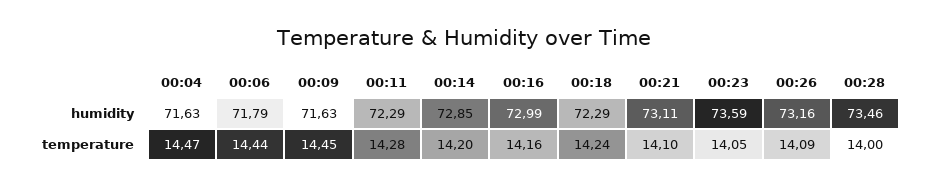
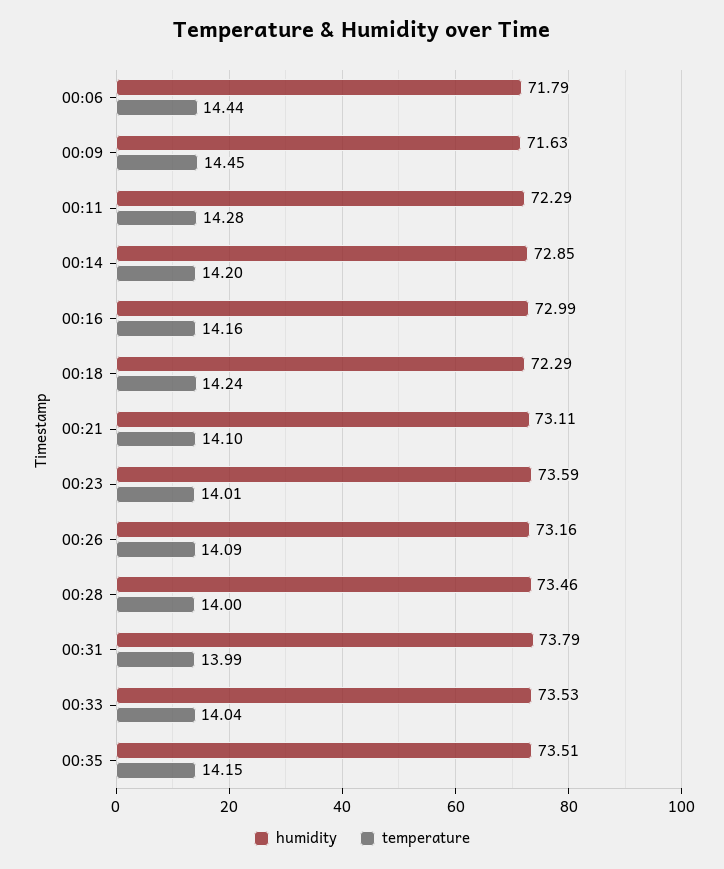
humidity, 00:04: 71.63 -> none
temperature, 00:04: 14.47 -> none
temperature, 00:23: 14.05 -> 14.01
humidity, 00:31: none -> 73.79
temperature, 00:31: none -> 13.99
humidity, 00:33: none -> 73.53
temperature, 00:33: none -> 14.04
humidity, 00:35: none -> 73.51
temperature, 00:35: none -> 14.15

